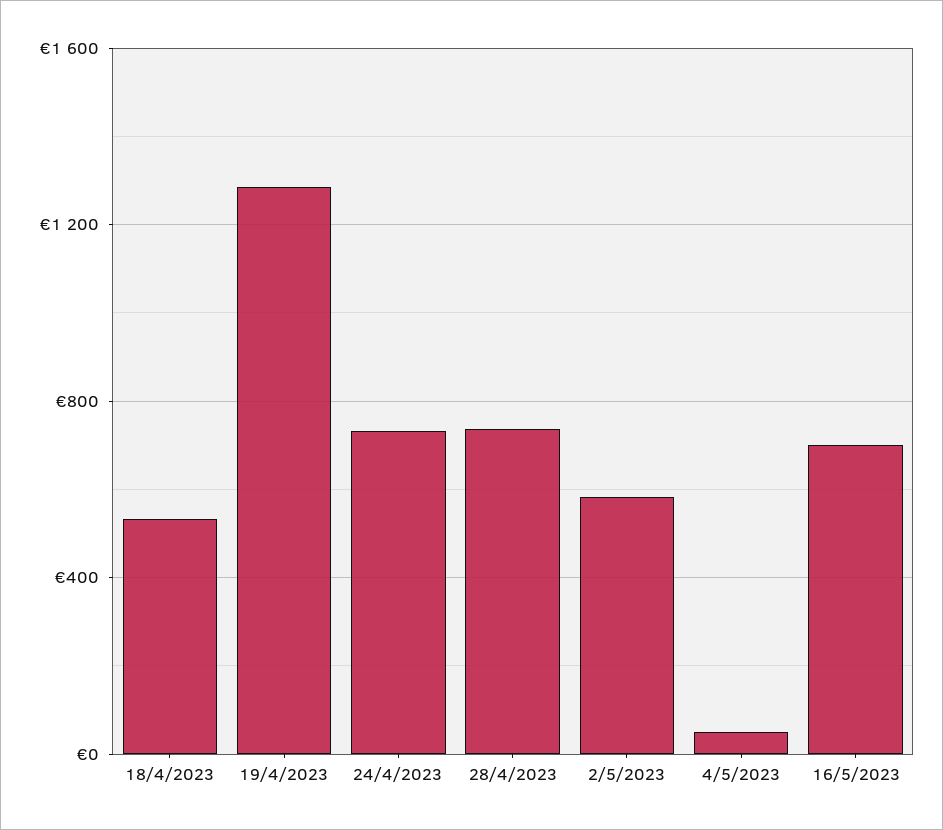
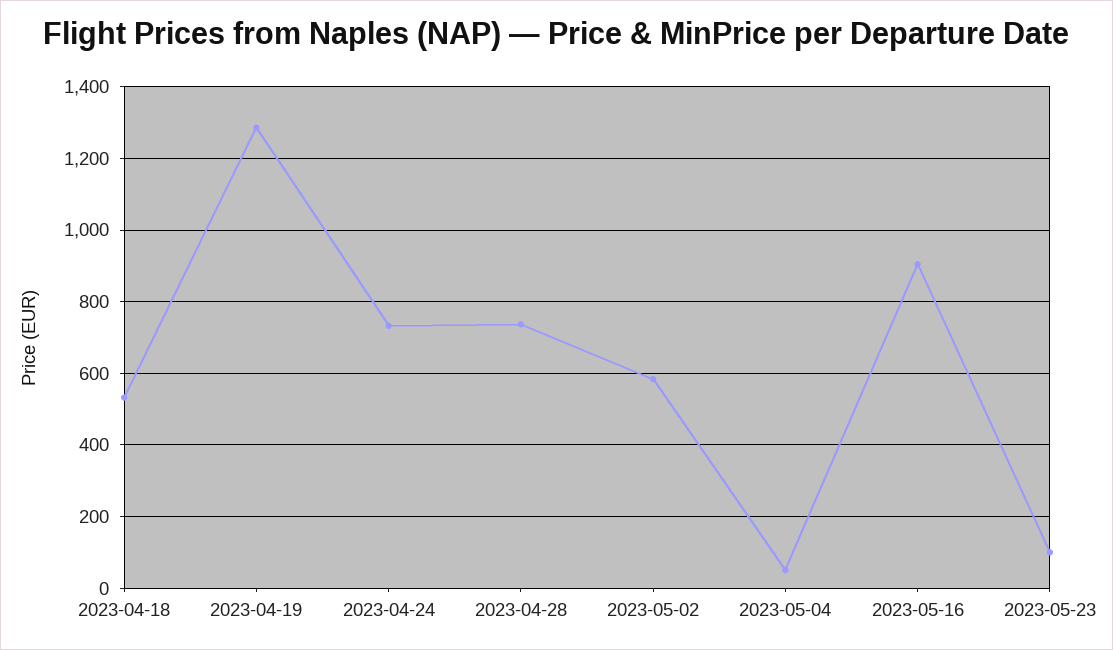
16/5/2023: 700 -> 900
2023-05-23: none -> 100

